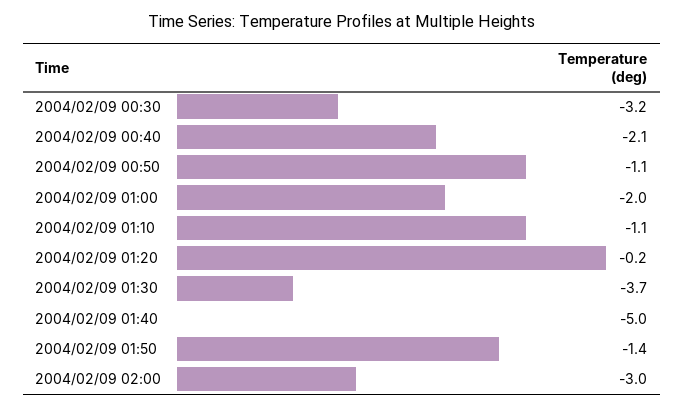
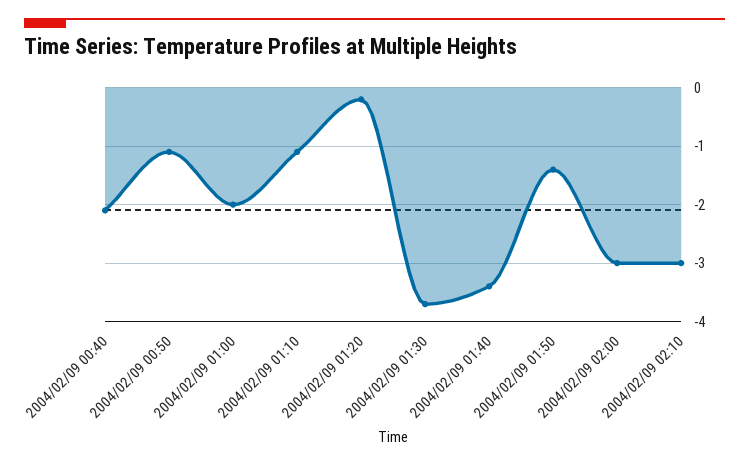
2004/02/09 00:30: -3.2 -> none
2004/02/09 01:40: -5 -> -3.5
2004/02/09 02:10: none -> -3

